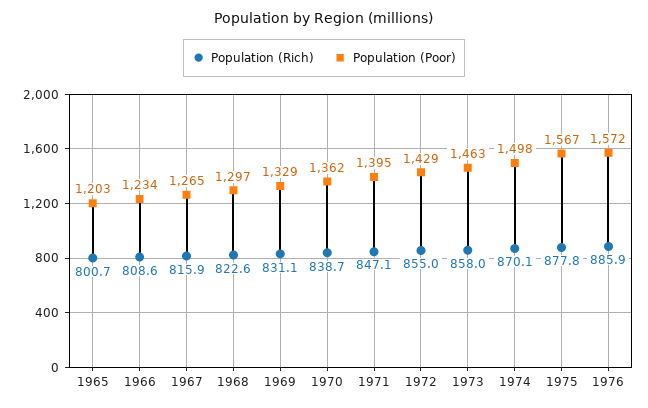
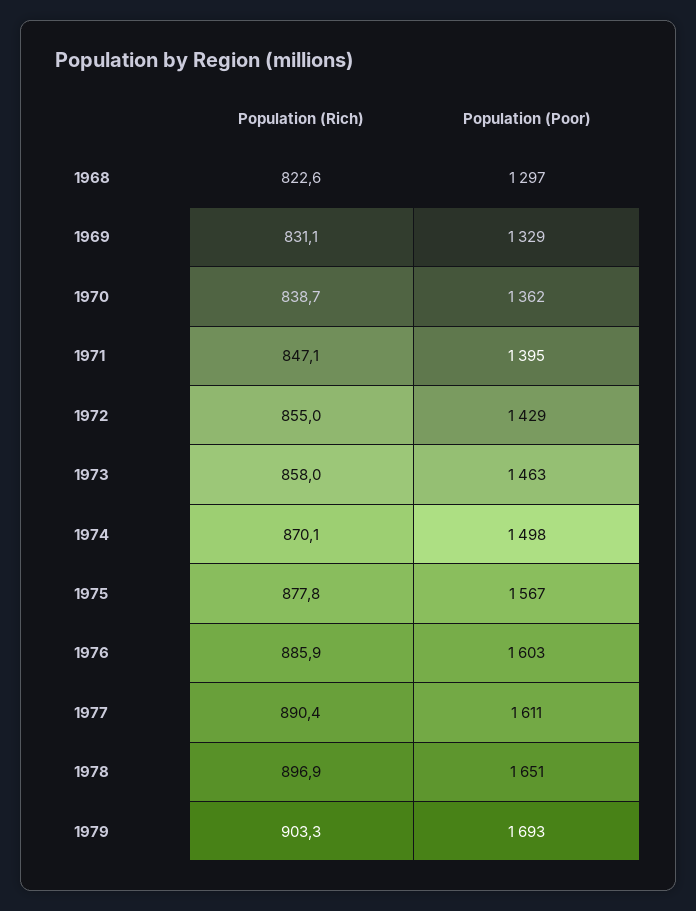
Population (Rich), 1965: 800.7 -> none
Population (Poor), 1965: 1203 -> none
Population (Rich), 1966: 808.6 -> none
Population (Poor), 1966: 1234 -> none
Population (Rich), 1967: 815.9 -> none
Population (Poor), 1967: 1265 -> none
Population (Poor), 1976: 1572 -> 1603
Population (Rich), 1977: none -> 890.4
Population (Poor), 1977: none -> 1611
Population (Rich), 1978: none -> 896.9
Population (Poor), 1978: none -> 1651
Population (Rich), 1979: none -> 903.3
Population (Poor), 1979: none -> 1693

